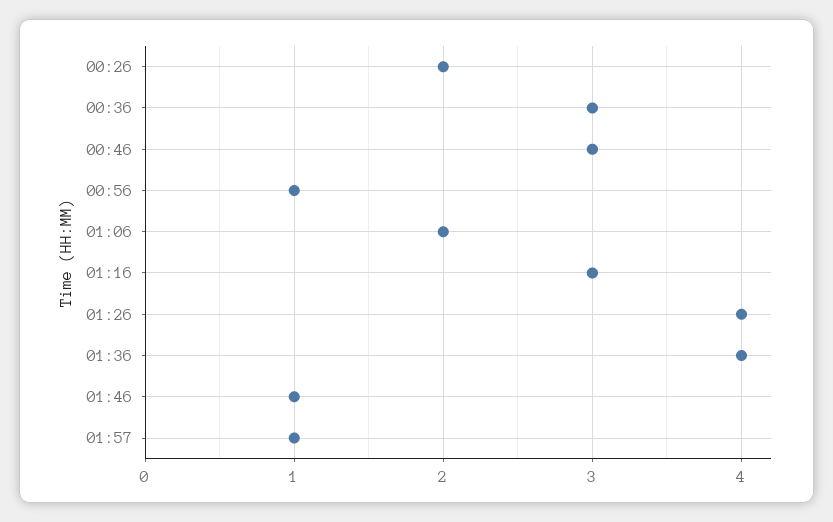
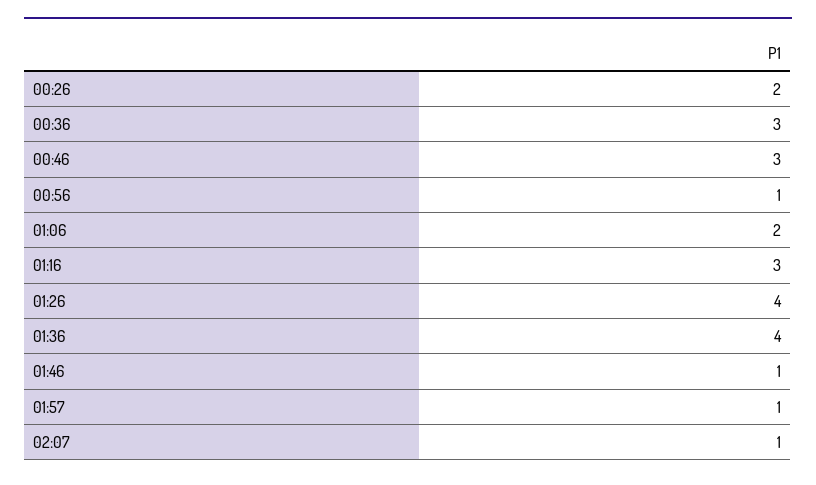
02:07: none -> 1

